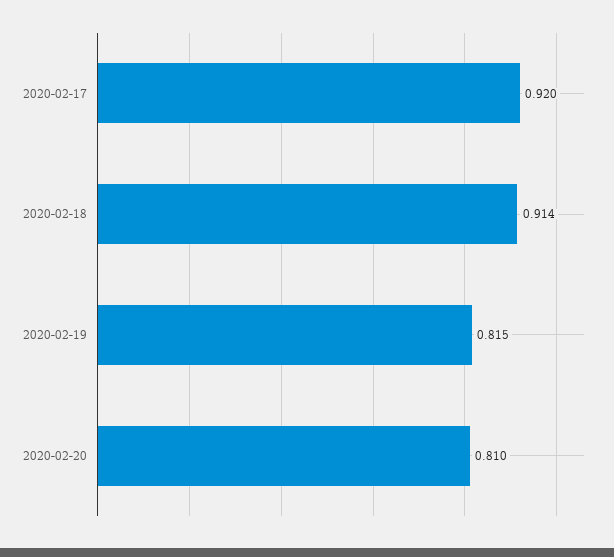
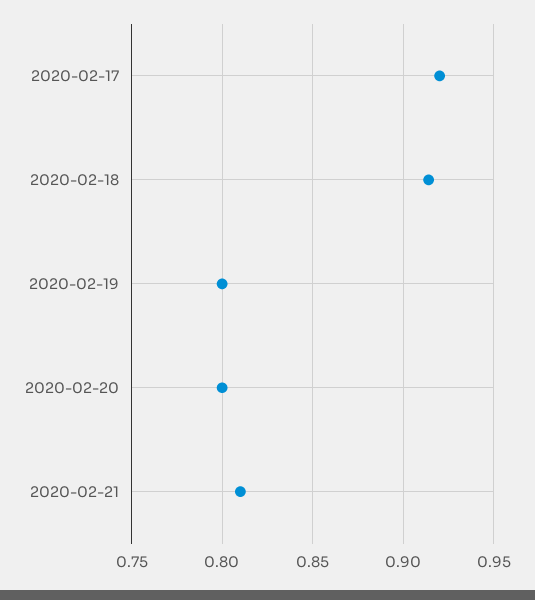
2020-02-19: 0.815 -> 0.8
2020-02-20: 0.81 -> 0.8
2020-02-21: none -> 0.81

